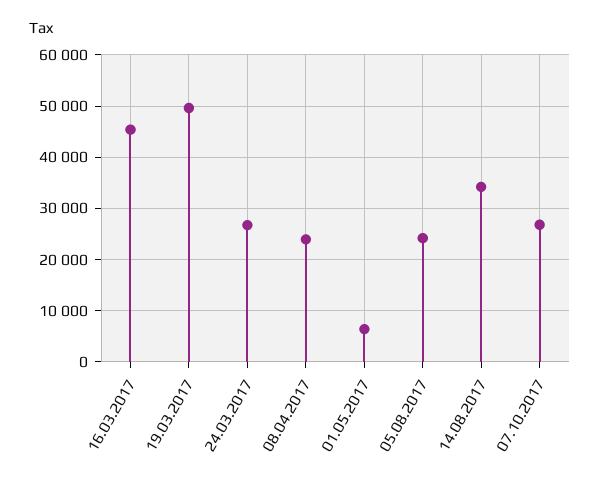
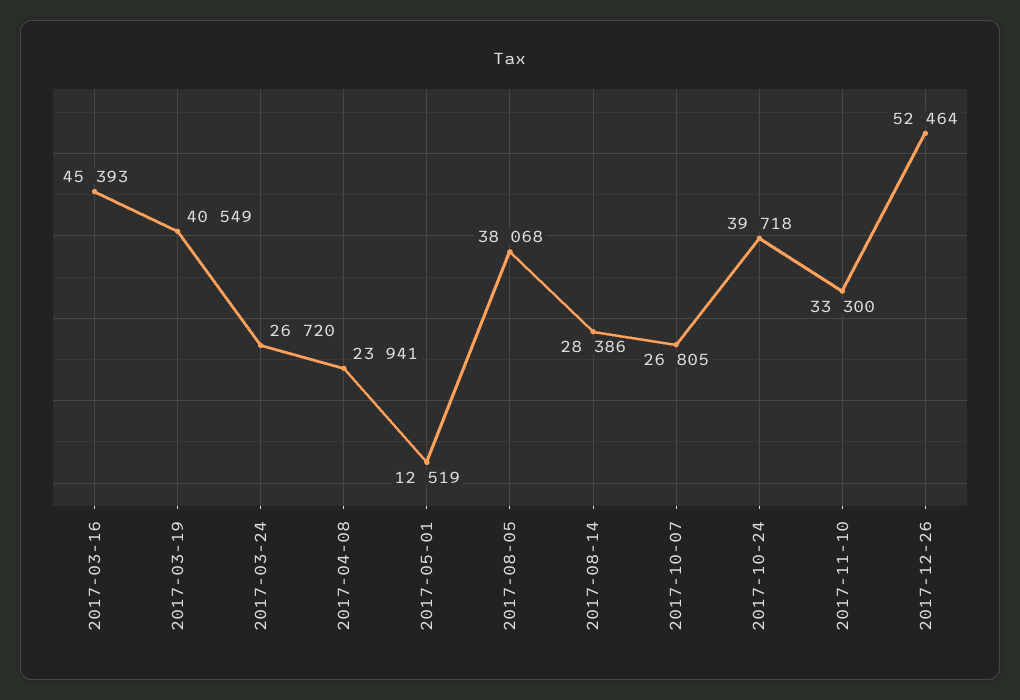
19.03.2017: 50000 -> 40549
01.05.2017: 6000 -> 12519
05.08.2017: 24000 -> 38068
14.08.2017: 34000 -> 28386
2017-10-24: none -> 39718
2017-11-10: none -> 33300
2017-12-26: none -> 52464

